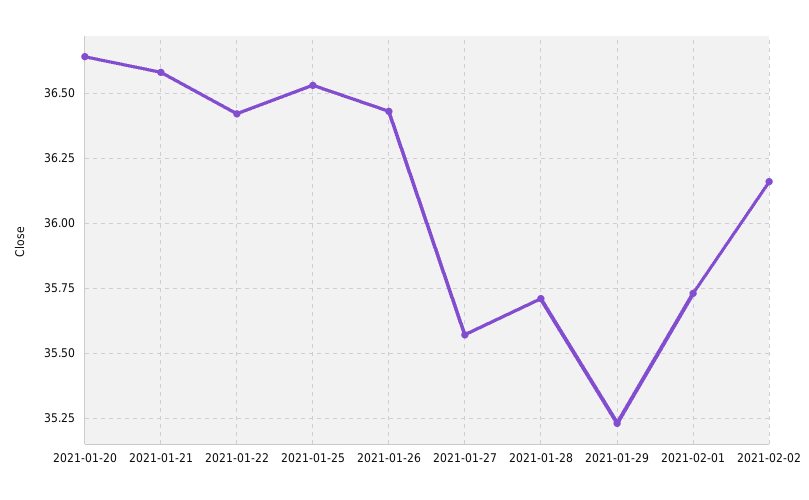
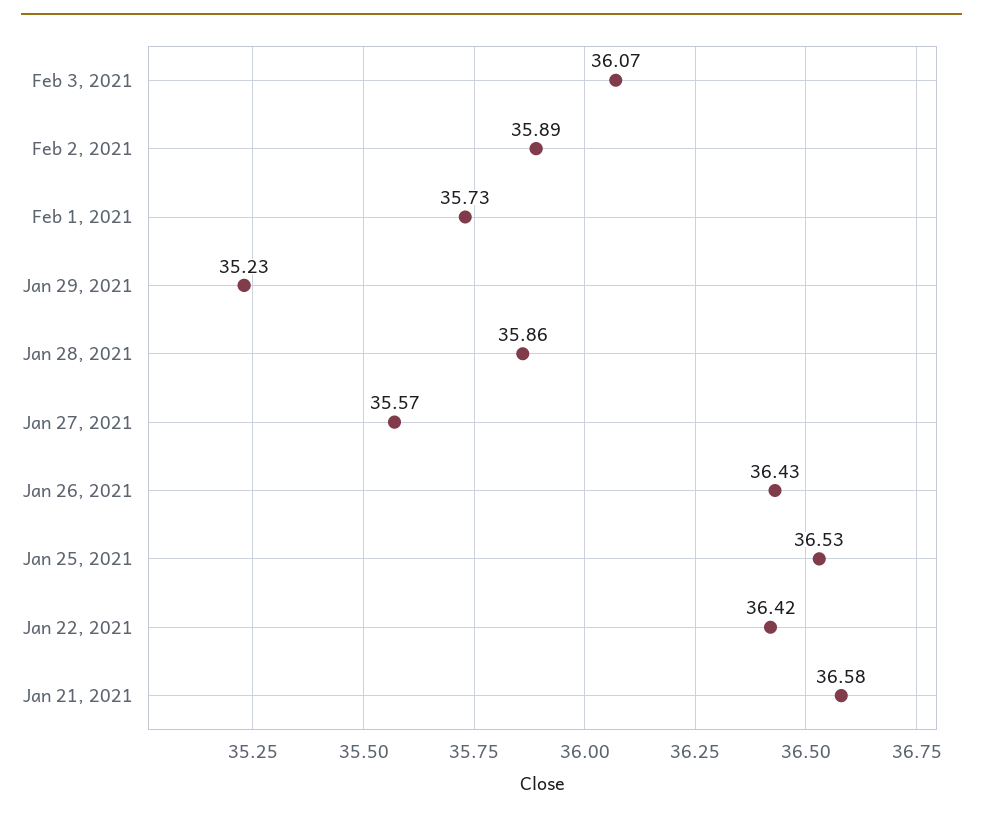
2021-01-20: 36.65 -> none
2021-01-28: 35.7 -> 35.86
2021-02-02: 36.15 -> 35.89
Feb 3, 2021: none -> 36.07

